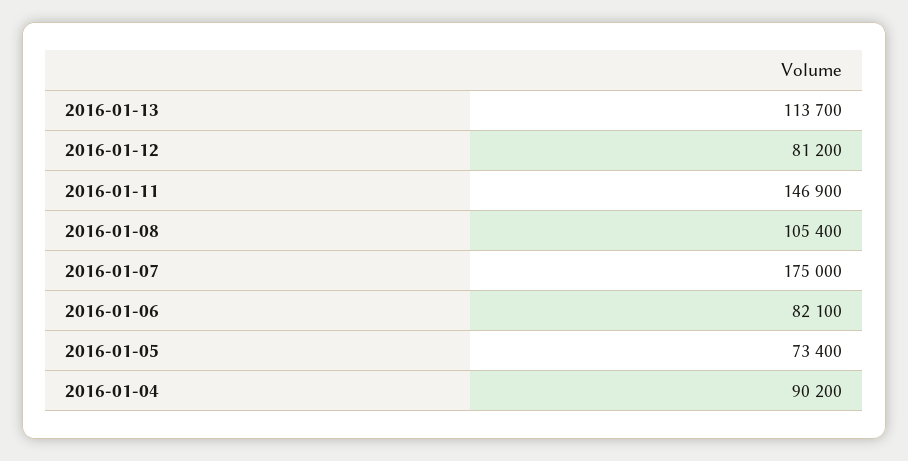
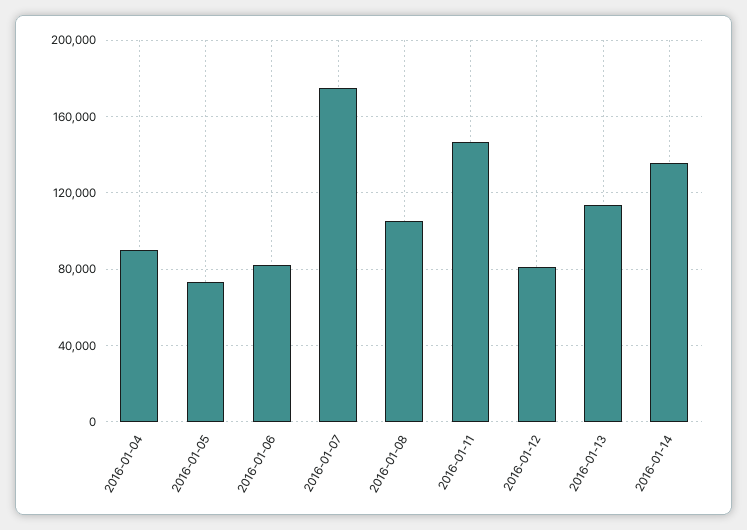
2016-01-14: none -> 135000

